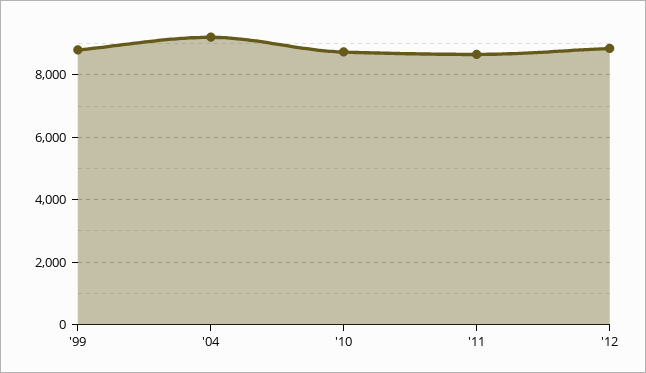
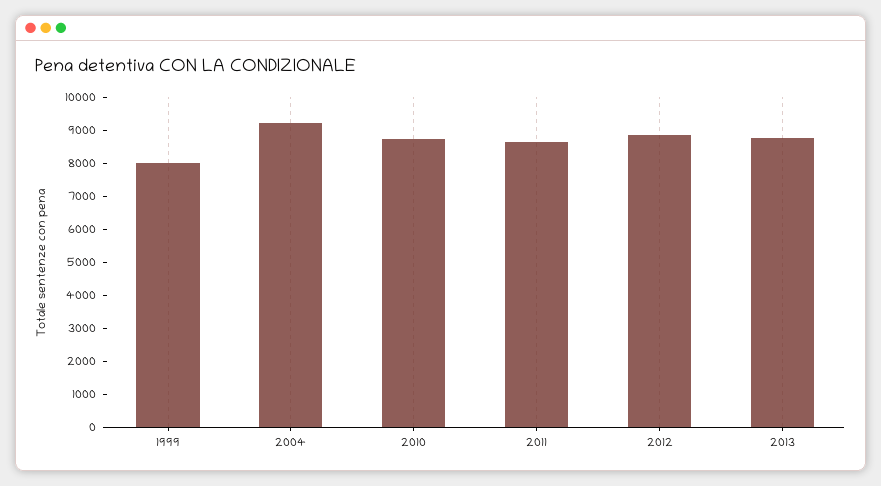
'99: 8800 -> 8000
2013: none -> 8750

